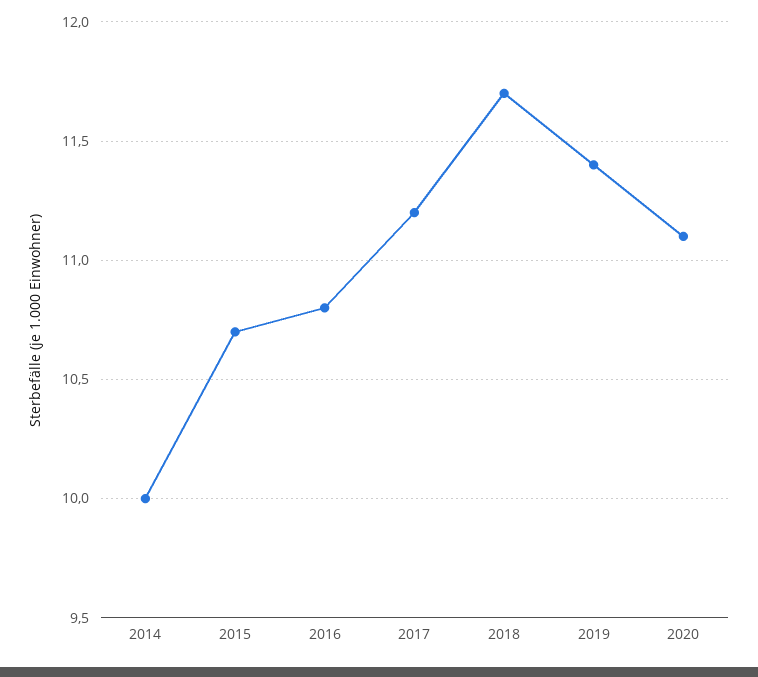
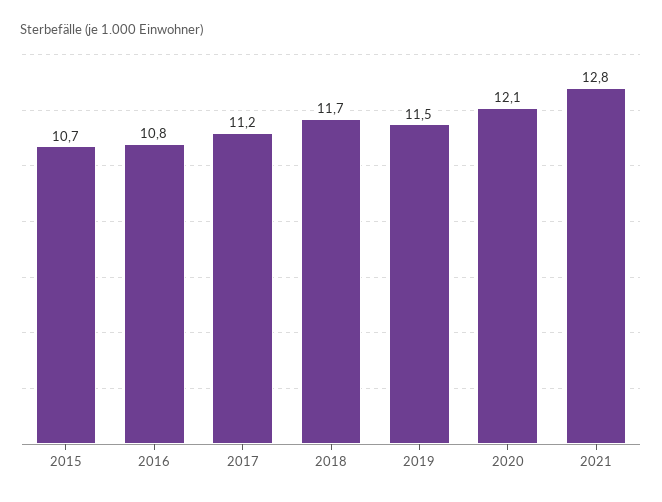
2014: 10 -> none
2019: 11.4 -> 11.5
2020: 11.1 -> 12.1
2021: none -> 12.8

